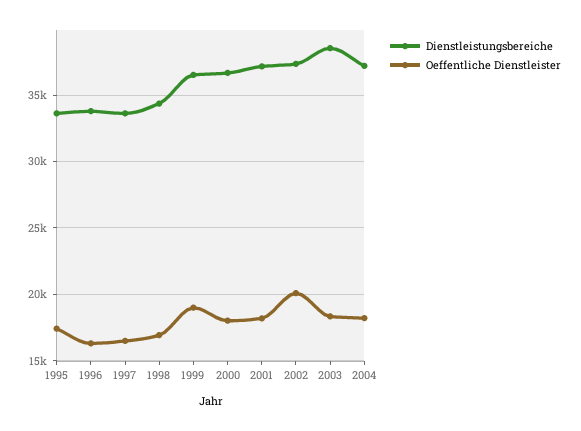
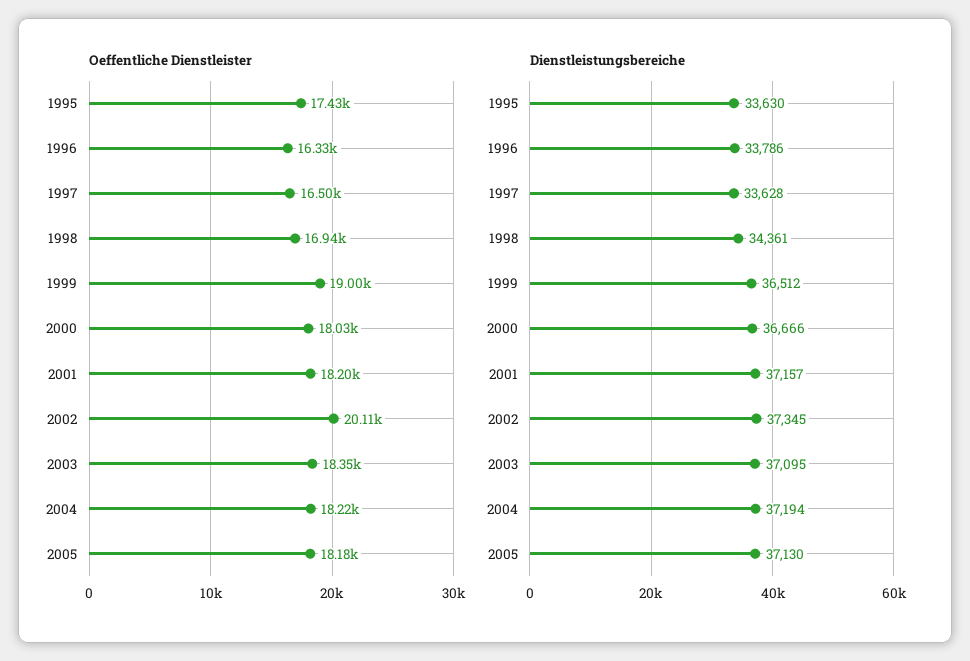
Dienstleistungsbereiche, 2003: 38500 -> 37095
Oeffentliche Dienstleister, 2005: none -> 18180
Dienstleistungsbereiche, 2005: none -> 37130

